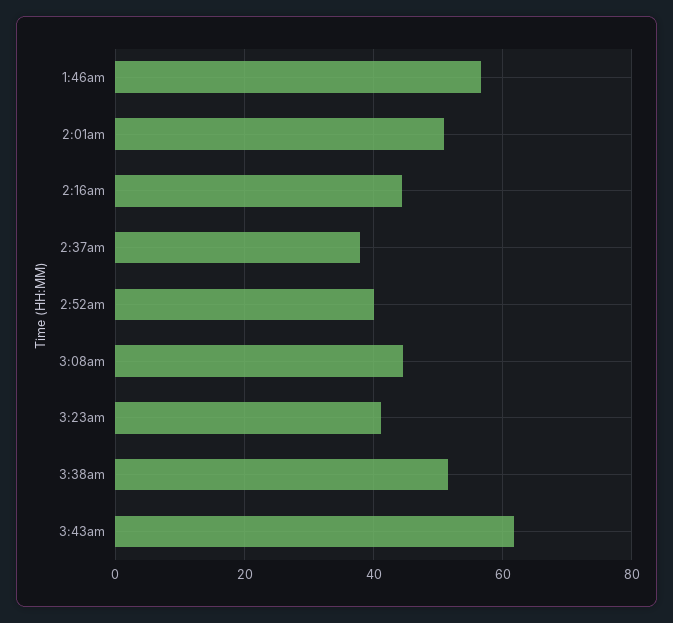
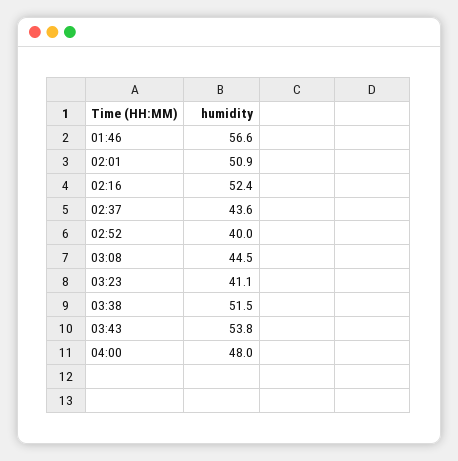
2:16am: 44 -> 52.4
2:37am: 38 -> 43.6
3:43am: 62 -> 53.8
04:00: none -> 48

